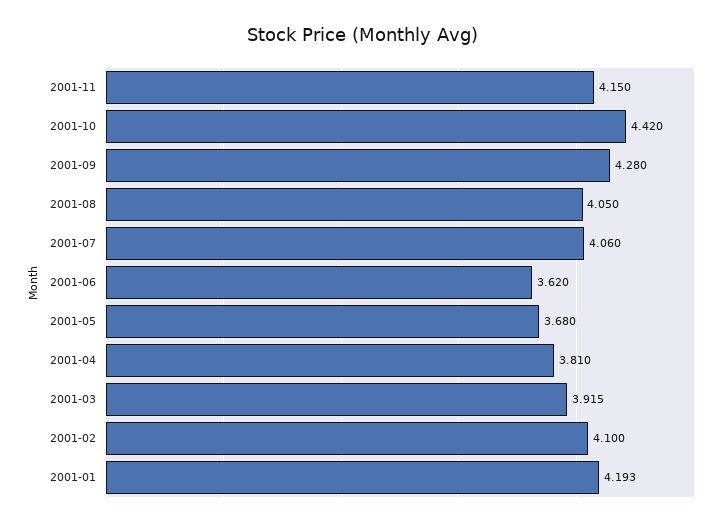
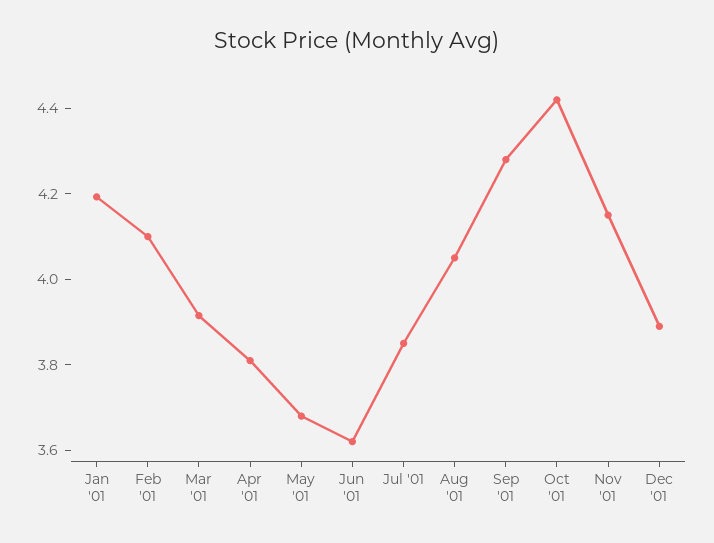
2001-07: 4.06 -> 3.85
Dec '01: none -> 3.9

